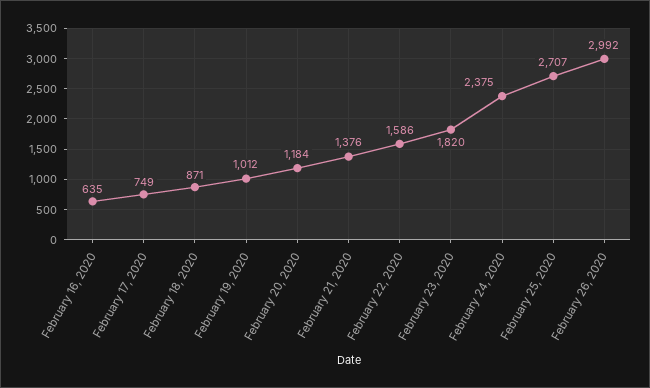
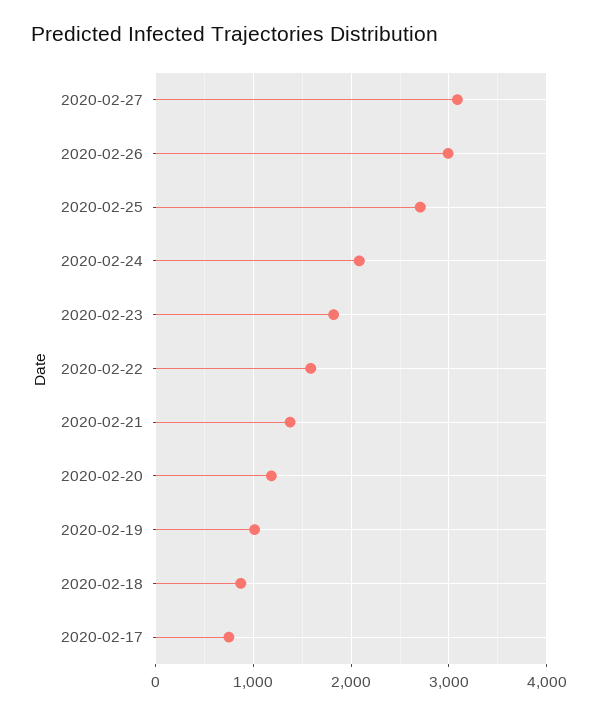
February 16, 2020: 635 -> none
February 24, 2020: 2375 -> 2100
2020-02-27: none -> 3100

